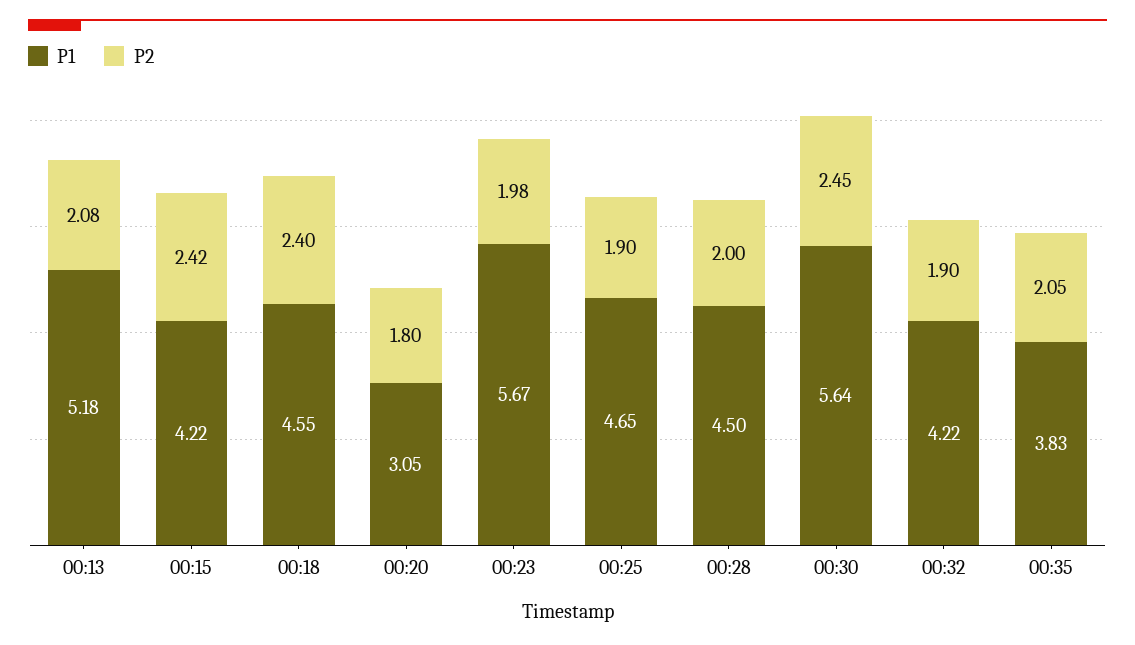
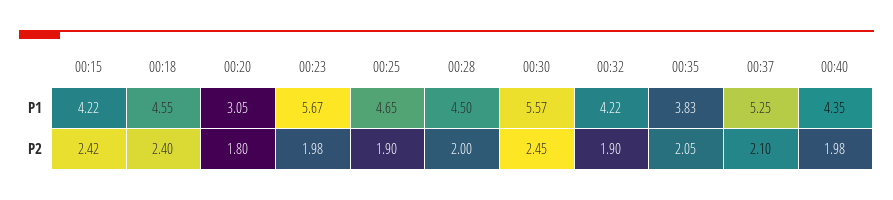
P1, 00:13: 5.18 -> none
P2, 00:13: 2.08 -> none
P1, 00:30: 5.64 -> 5.57
P1, 00:37: none -> 5.25
P1, 00:40: none -> 4.35
P2, 00:37: none -> 2.1
P2, 00:40: none -> 1.98

